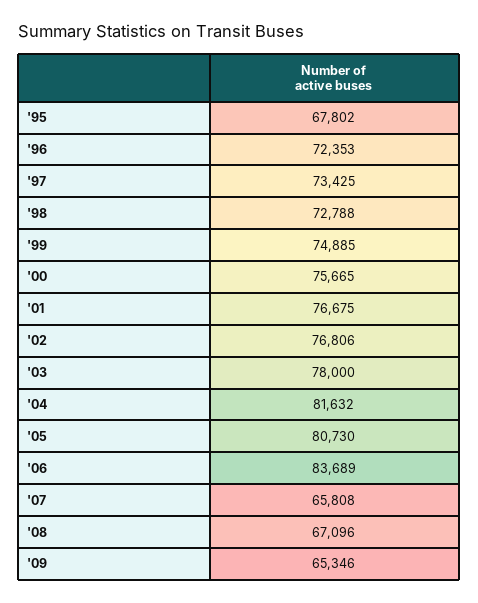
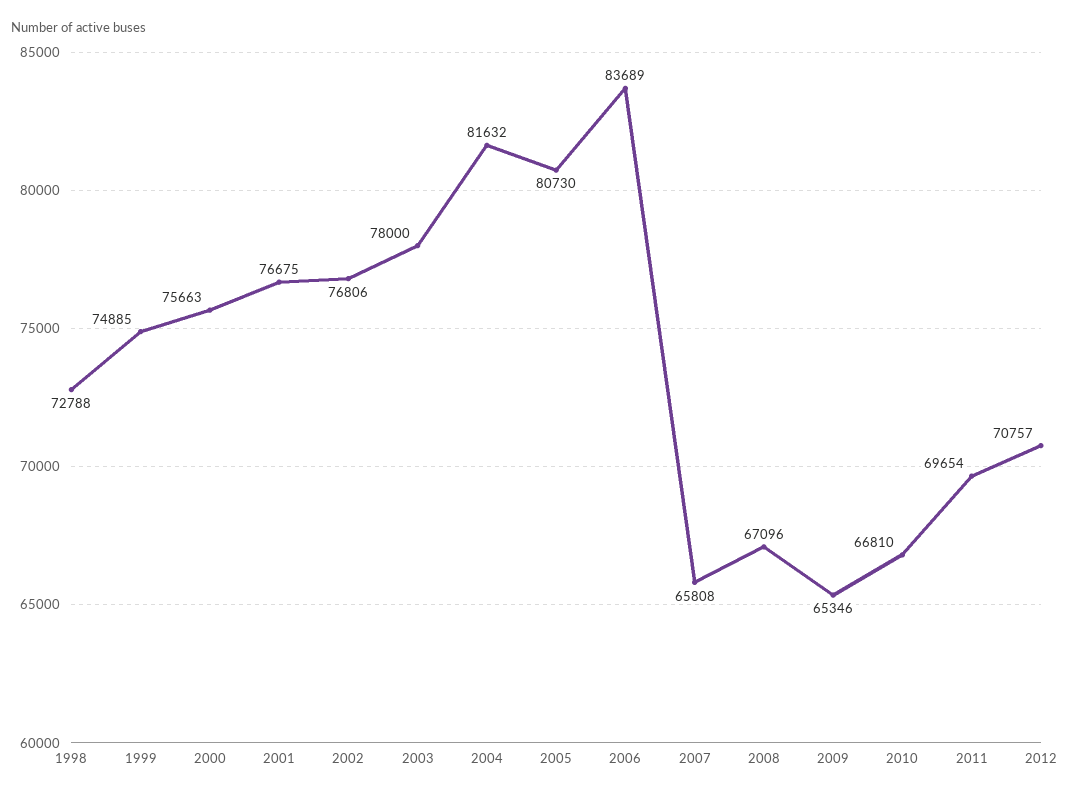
'95: 67802 -> none
'96: 72353 -> none
'97: 73425 -> none
'00: 75665 -> 75663
2010: none -> 66810
2011: none -> 69654
2012: none -> 70757

